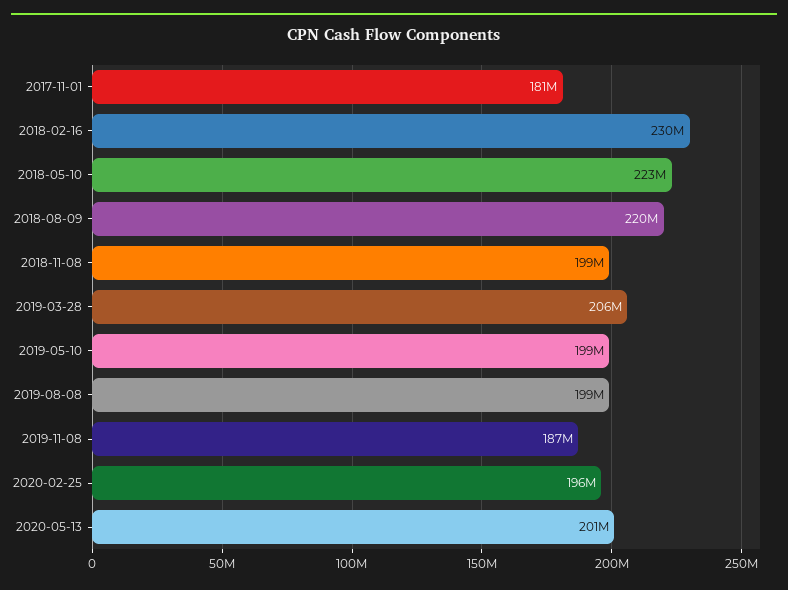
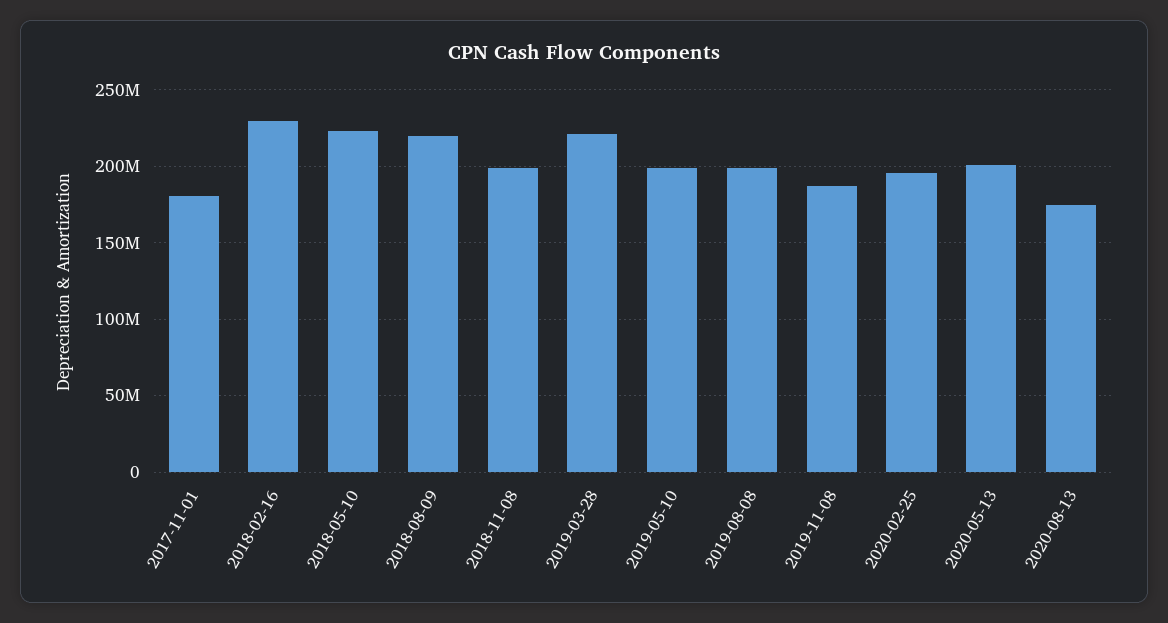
2019-03-28: 206000000 -> 220000000
2020-08-13: none -> 175000000

